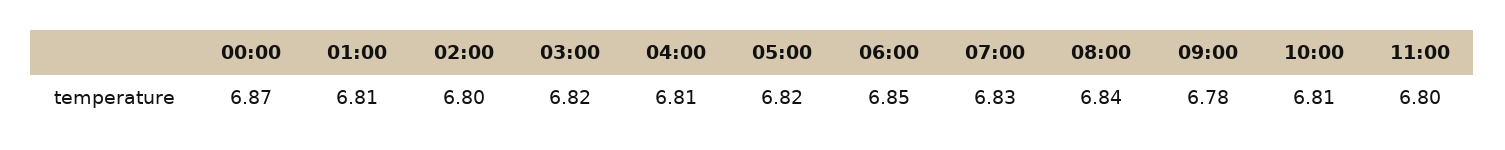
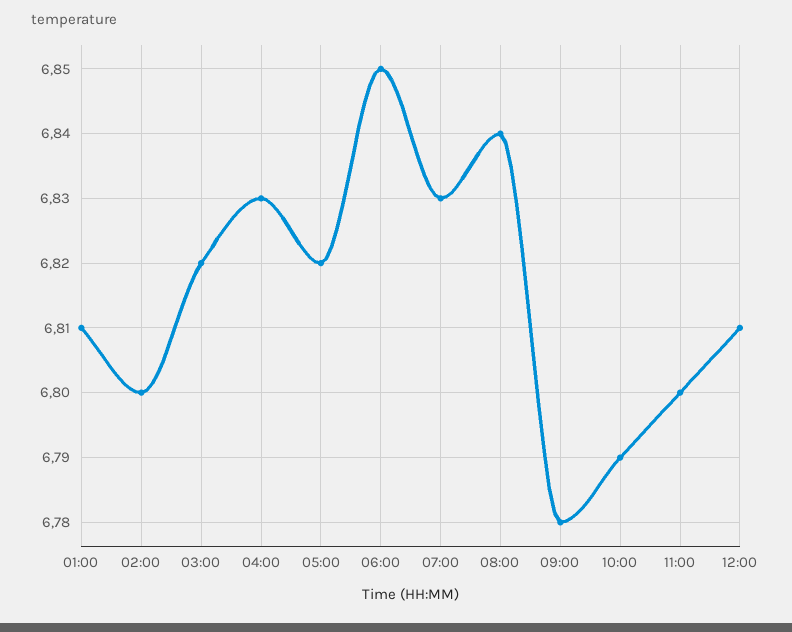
00:00: 6.87 -> none
04:00: 6.81 -> 6.83
10:00: 6.81 -> 6.79
12:00: none -> 6.81

